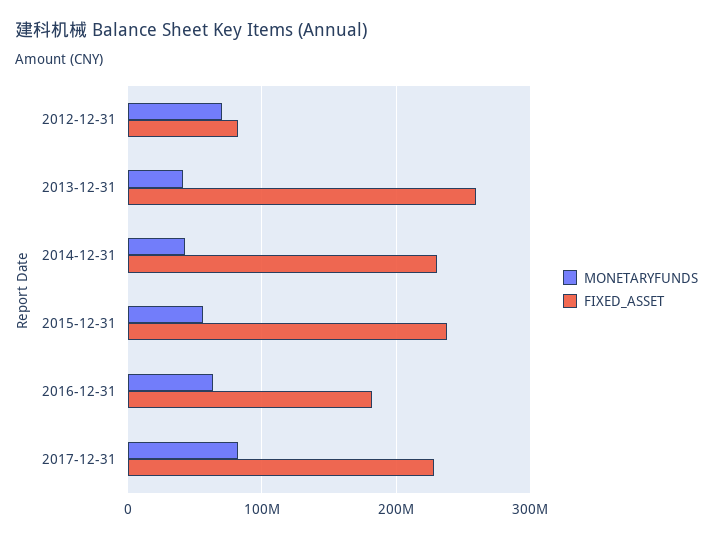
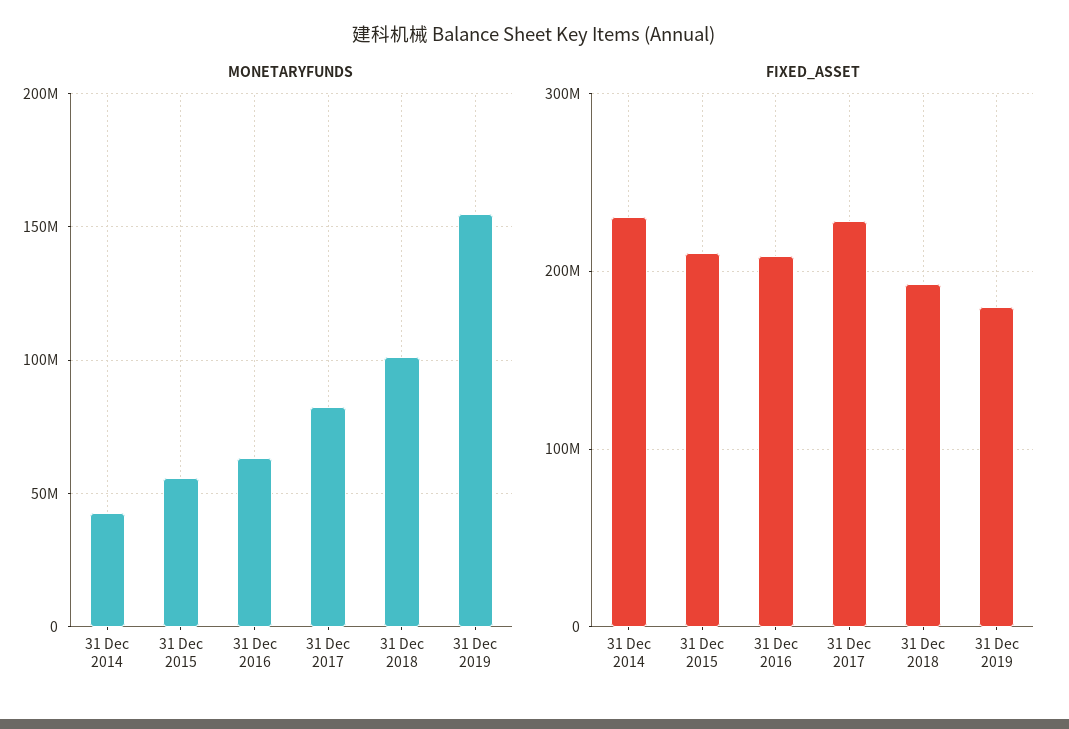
MONETARYFUNDS, 2012-12-31: 70000000 -> none
FIXED_ASSET, 2012-12-31: 80000000 -> none
MONETARYFUNDS, 2013-12-31: 40000000 -> none
FIXED_ASSET, 2013-12-31: 260000000 -> none
FIXED_ASSET, 2015-12-31: 240000000 -> 210000000
FIXED_ASSET, 2016-12-31: 180000000 -> 210000000
MONETARYFUNDS, 31 Dec 2018: none -> 100000000
MONETARYFUNDS, 31 Dec 2019: none -> 155000000
FIXED_ASSET, 31 Dec 2018: none -> 190000000
FIXED_ASSET, 31 Dec 2019: none -> 180000000

